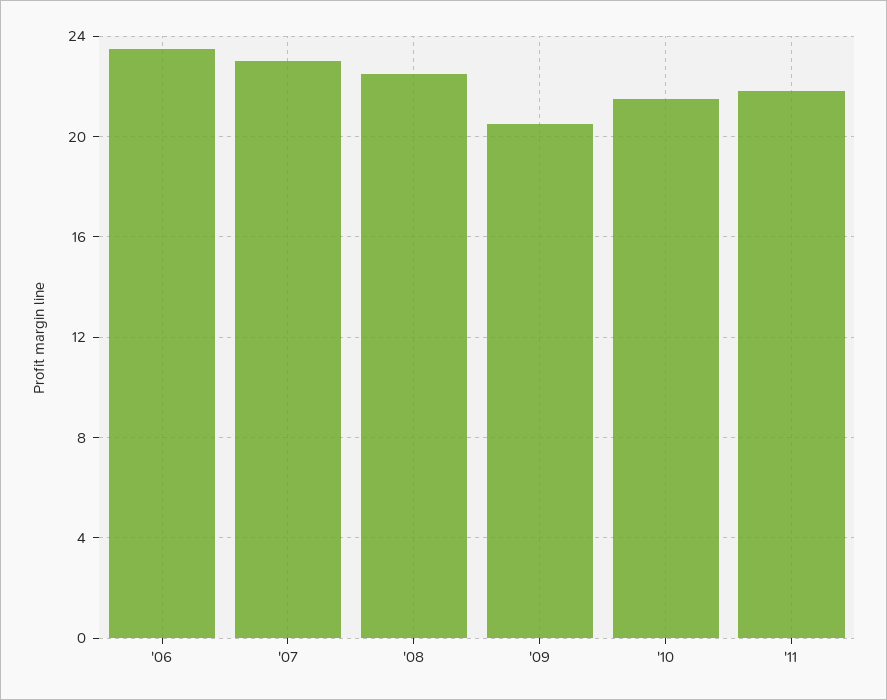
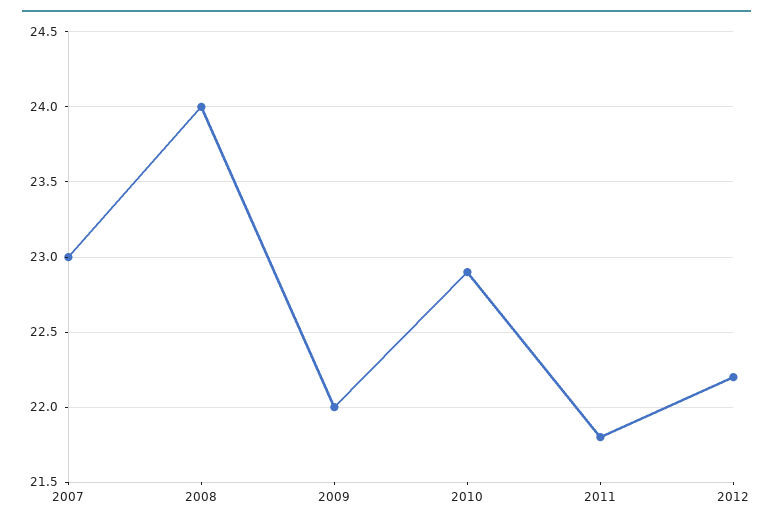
'06: 23.5 -> none
'08: 22.5 -> 24
'09: 20.5 -> 22
'10: 21.5 -> 22.9
2012: none -> 22.2

